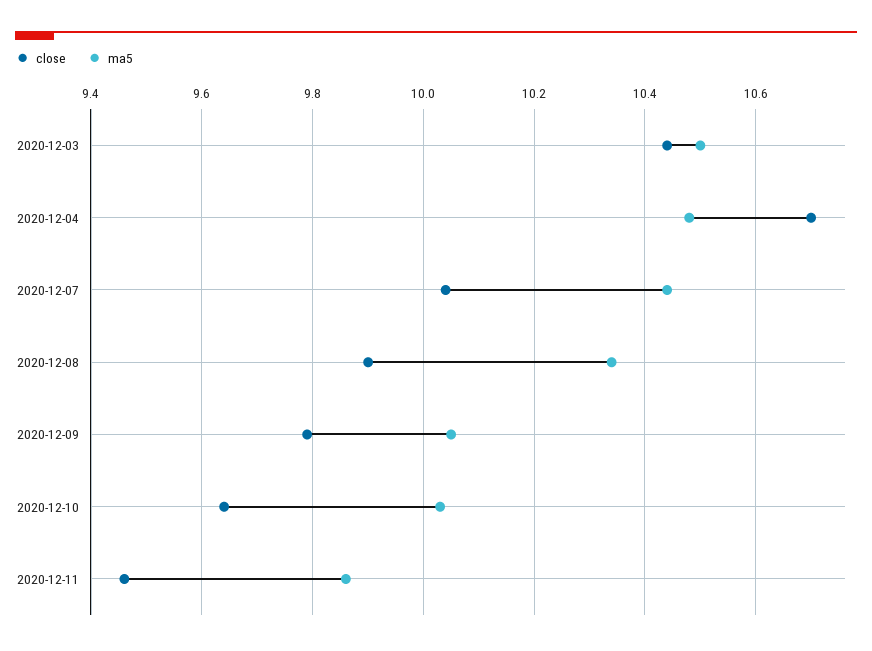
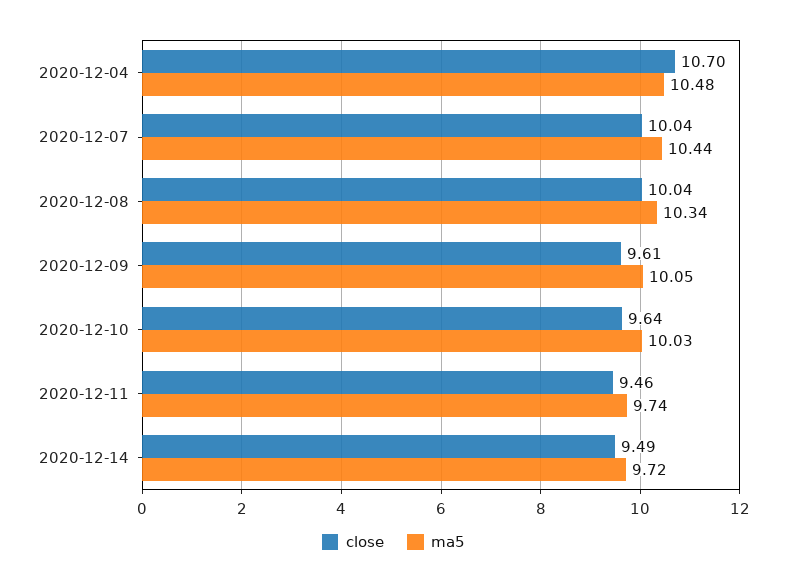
close, 2020-12-03: 10.45 -> none
ma5, 2020-12-03: 10.5 -> none
close, 2020-12-08: 9.9 -> 10.04
close, 2020-12-09: 9.8 -> 9.61
ma5, 2020-12-11: 9.85 -> 9.74
close, 2020-12-14: none -> 9.49
ma5, 2020-12-14: none -> 9.72

